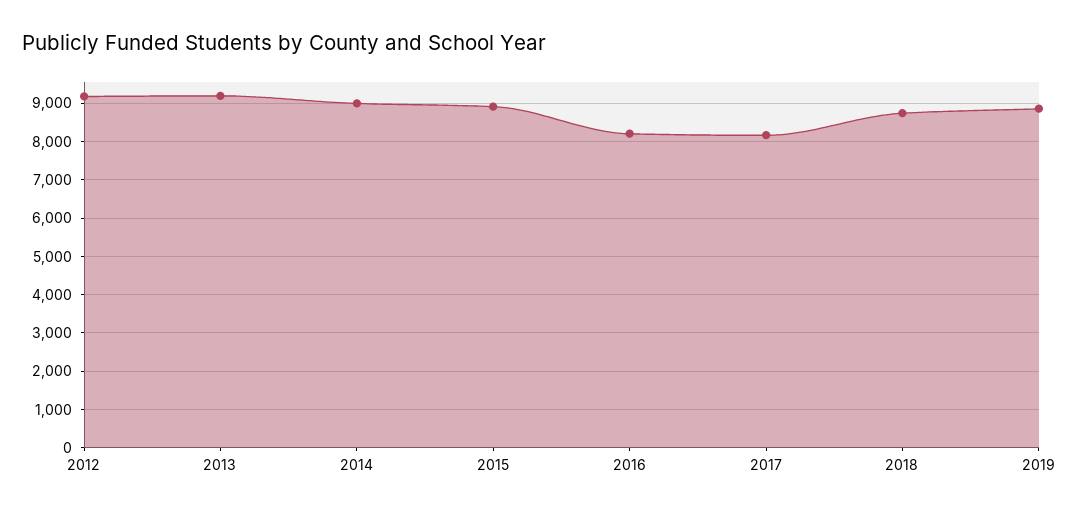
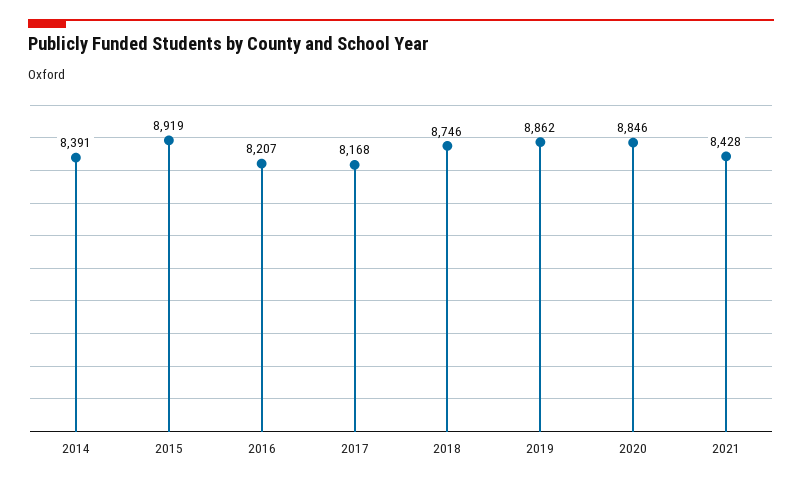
2012: 9200 -> none
2013: 9200 -> none
2014: 9000 -> 8391
2020: none -> 8846
2021: none -> 8428

